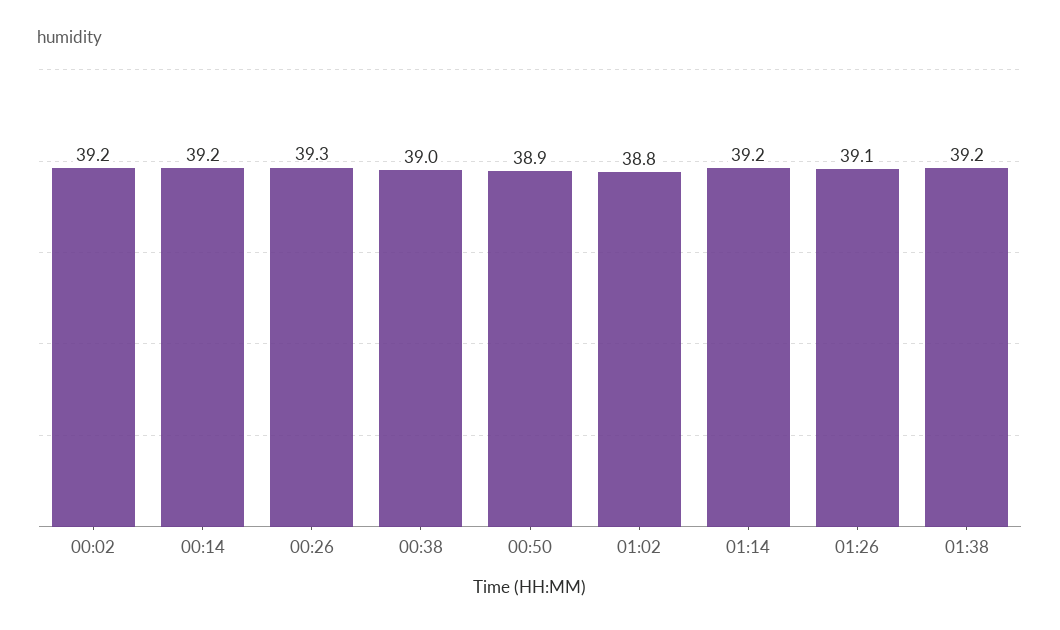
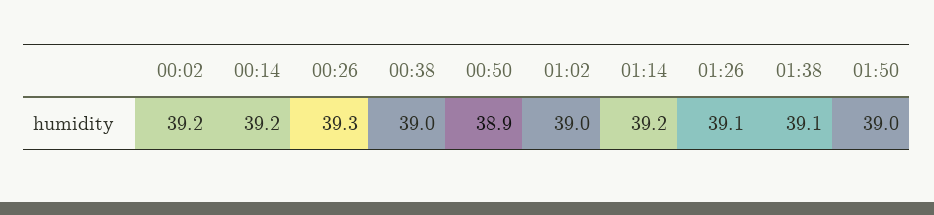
01:02: 38.8 -> 39
01:38: 39.2 -> 39.1
01:50: none -> 39

